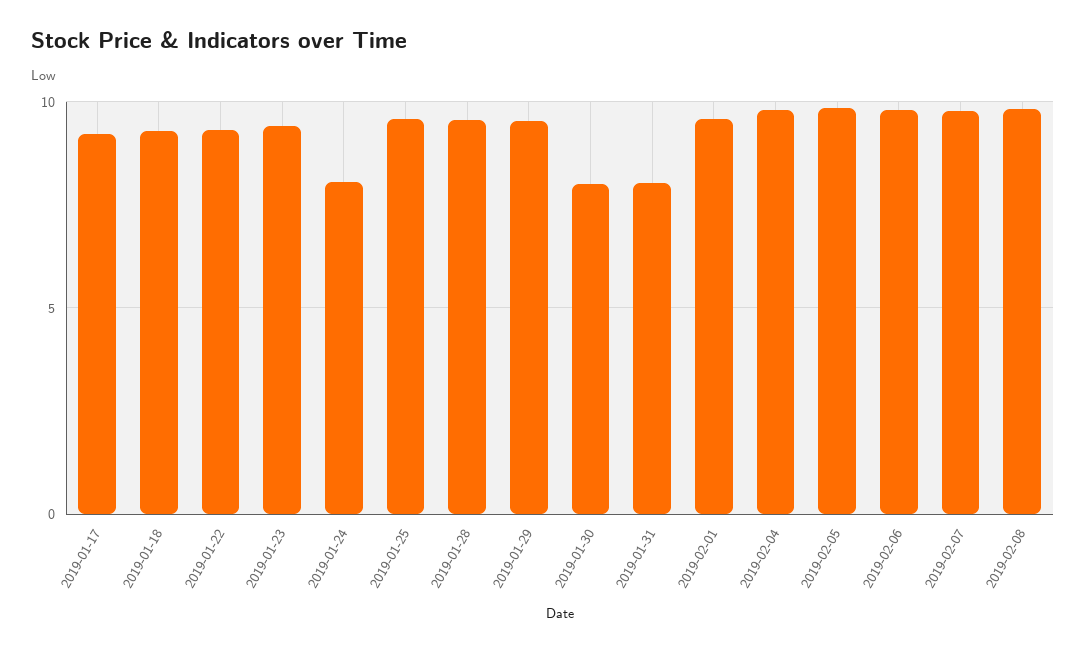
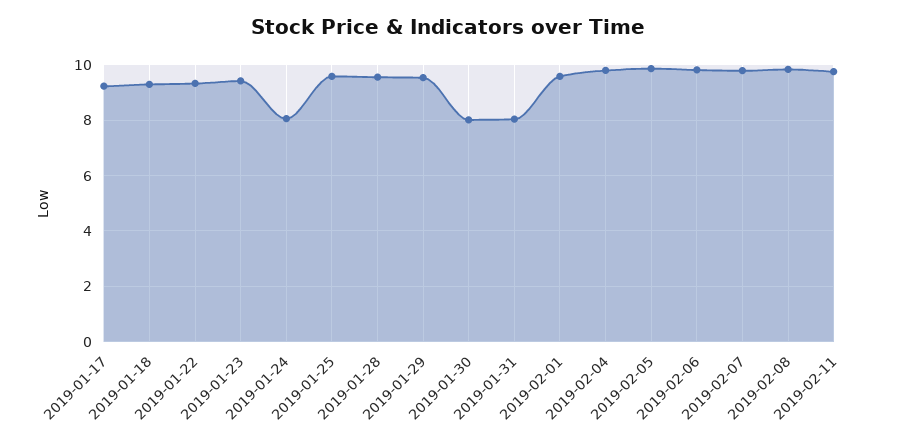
2019-02-11: none -> 9.75

